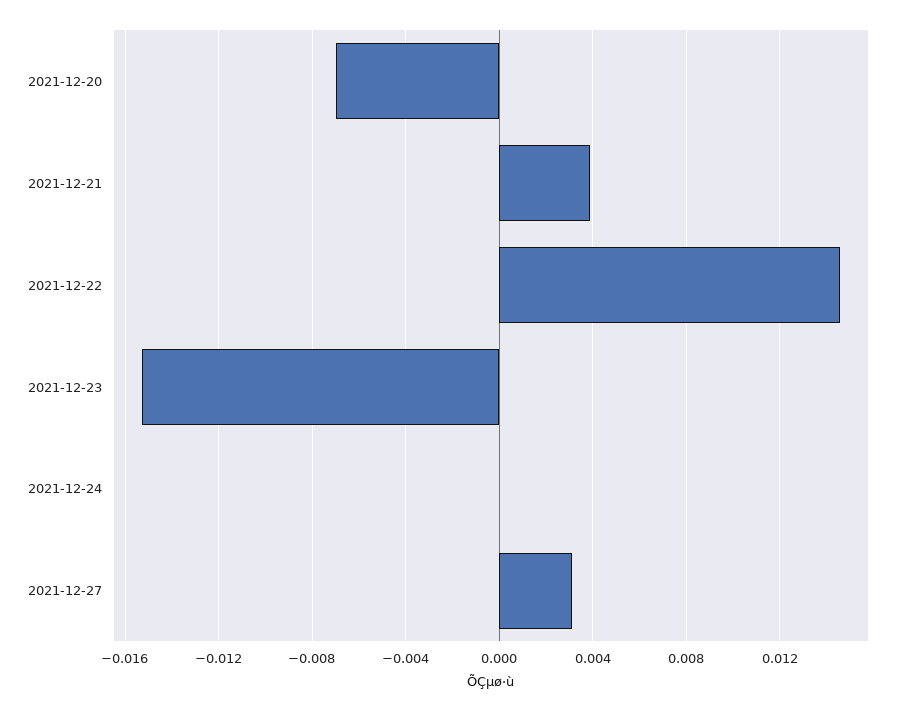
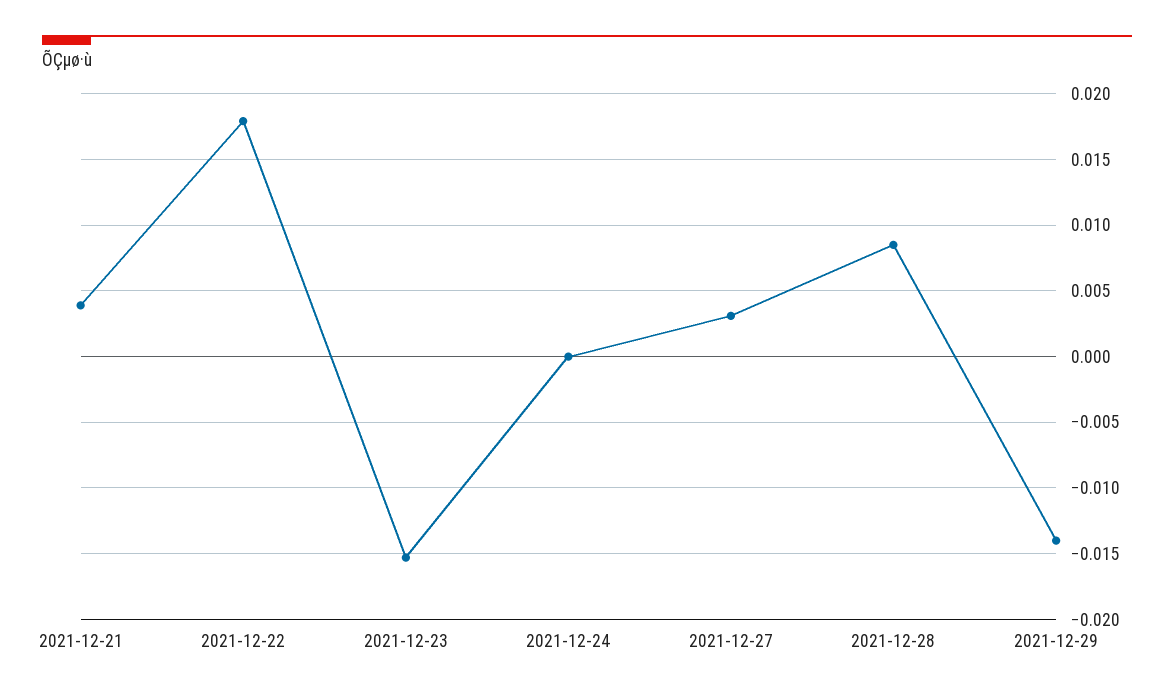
2021-12-20: -0.007 -> none
2021-12-22: 0.0145 -> 0.018
2021-12-28: none -> 0.0085
2021-12-29: none -> -0.014

